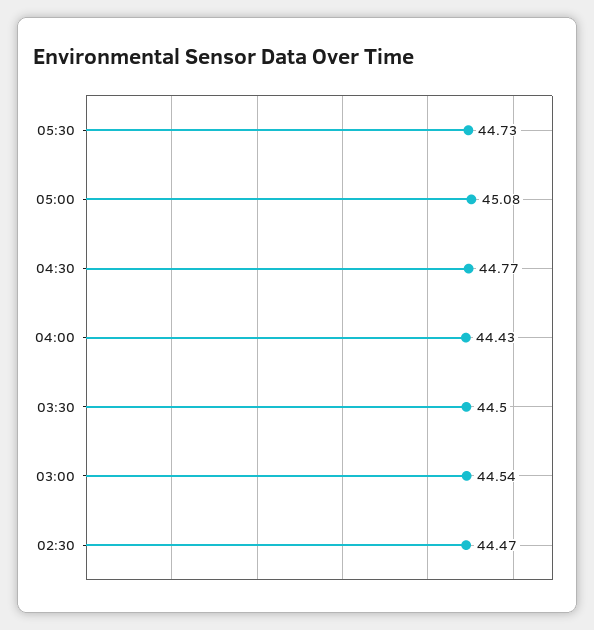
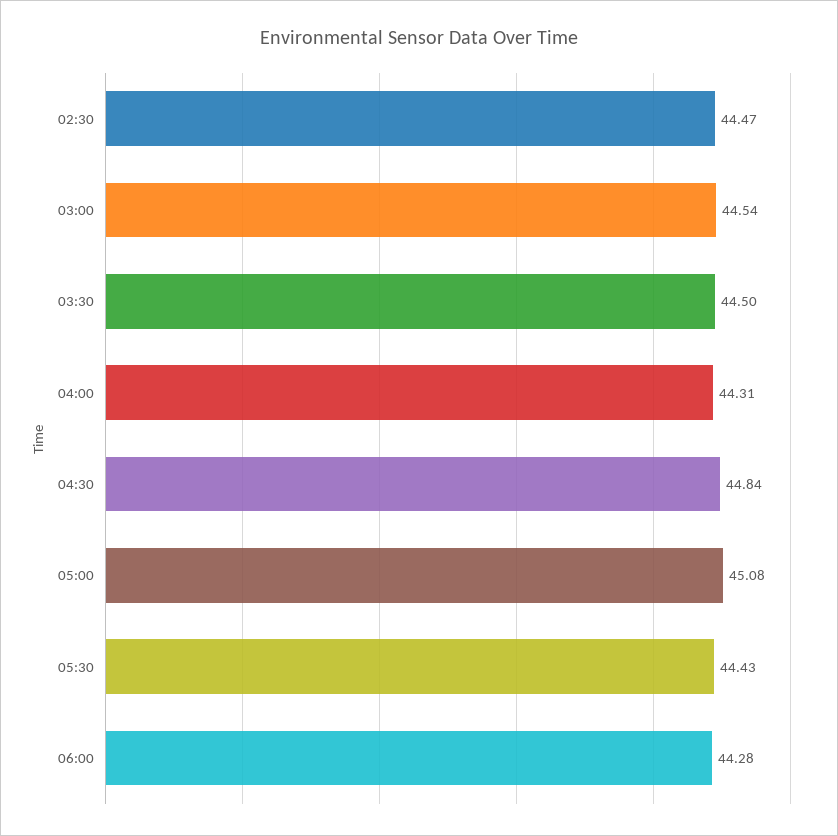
05:30: 44.73 -> 44.43
04:30: 44.77 -> 44.84
04:00: 44.43 -> 44.31
06:00: none -> 44.28

